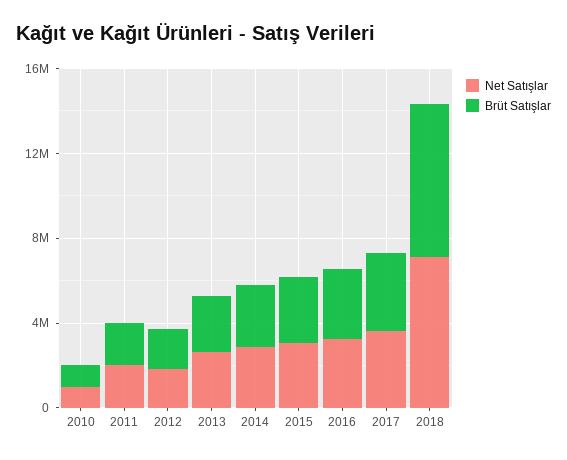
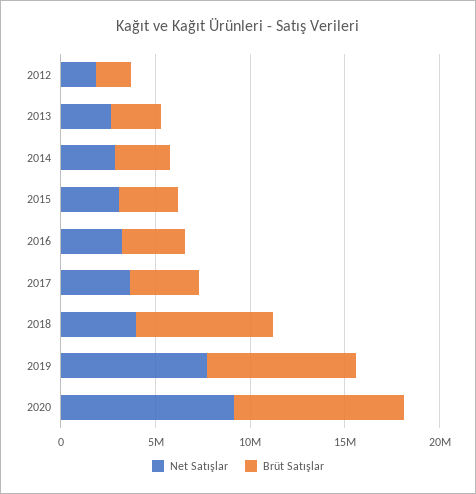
Net Satışlar, 2010: 1000000 -> none
Brüt Satışlar, 2010: 1000000 -> none
Net Satışlar, 2011: 2000000 -> none
Brüt Satışlar, 2011: 2000000 -> none
Net Satışlar, 2018: 7000000 -> 4000000
Net Satışlar, 2019: none -> 8000000
Brüt Satışlar, 2019: none -> 8000000
Net Satışlar, 2020: none -> 9000000
Brüt Satışlar, 2020: none -> 9000000

